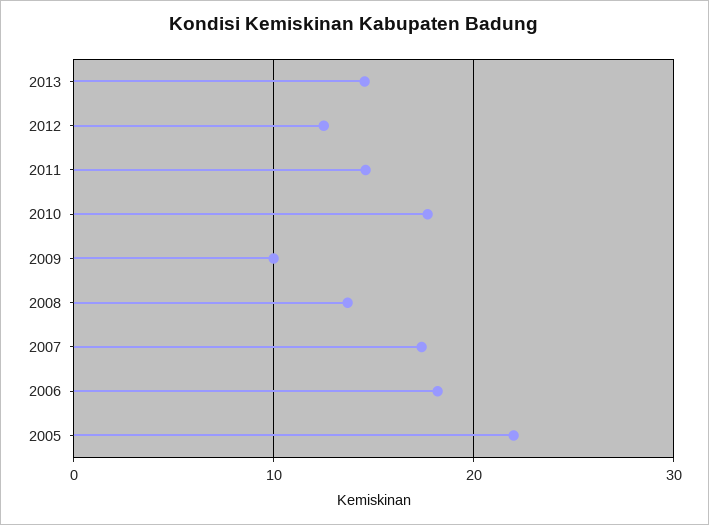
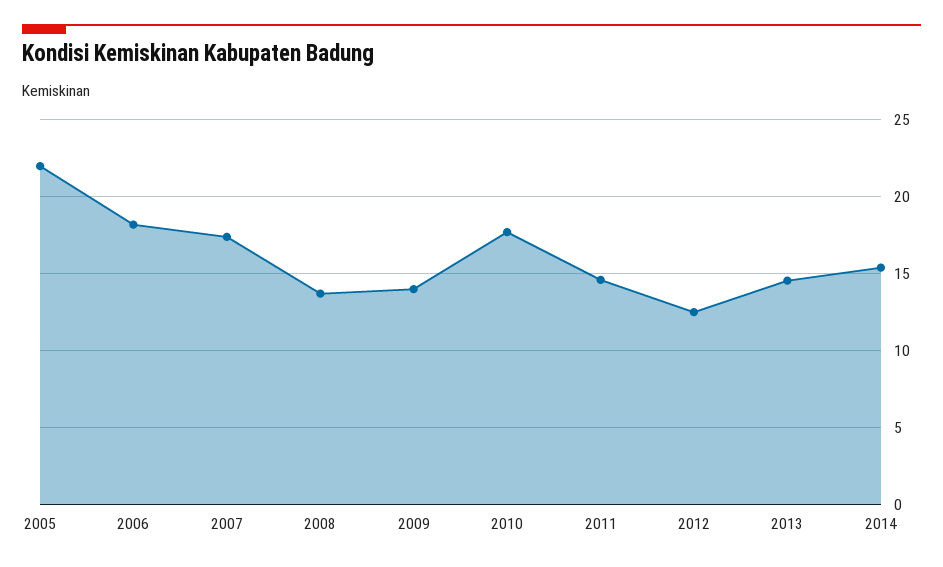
2009: 10 -> 14
2014: none -> 15.5

